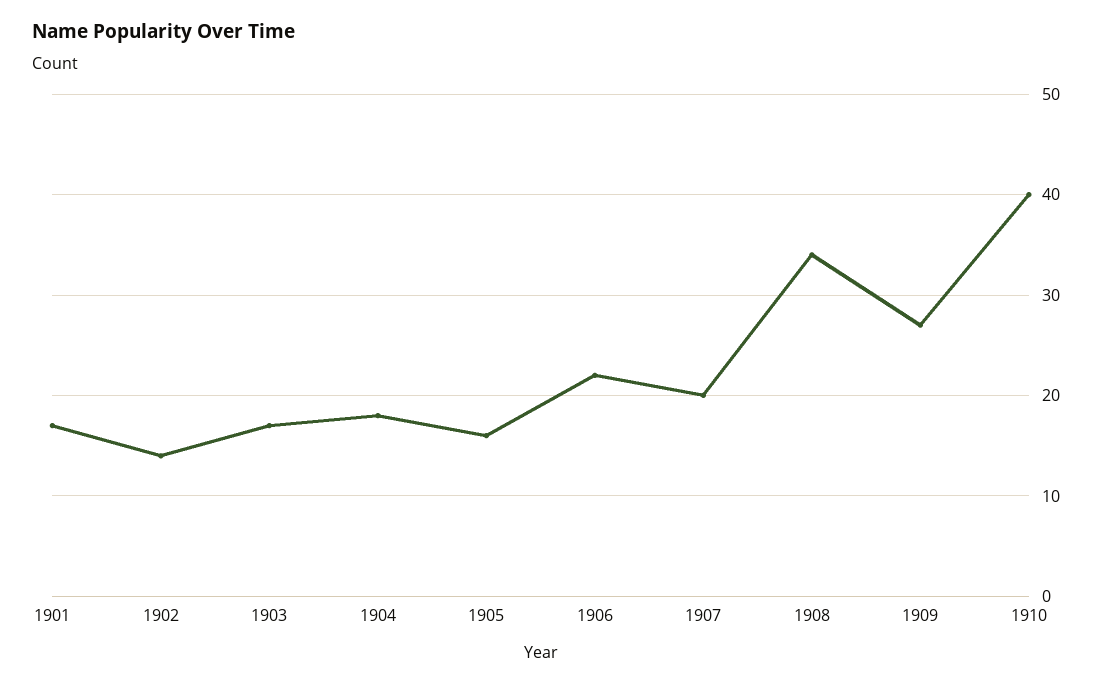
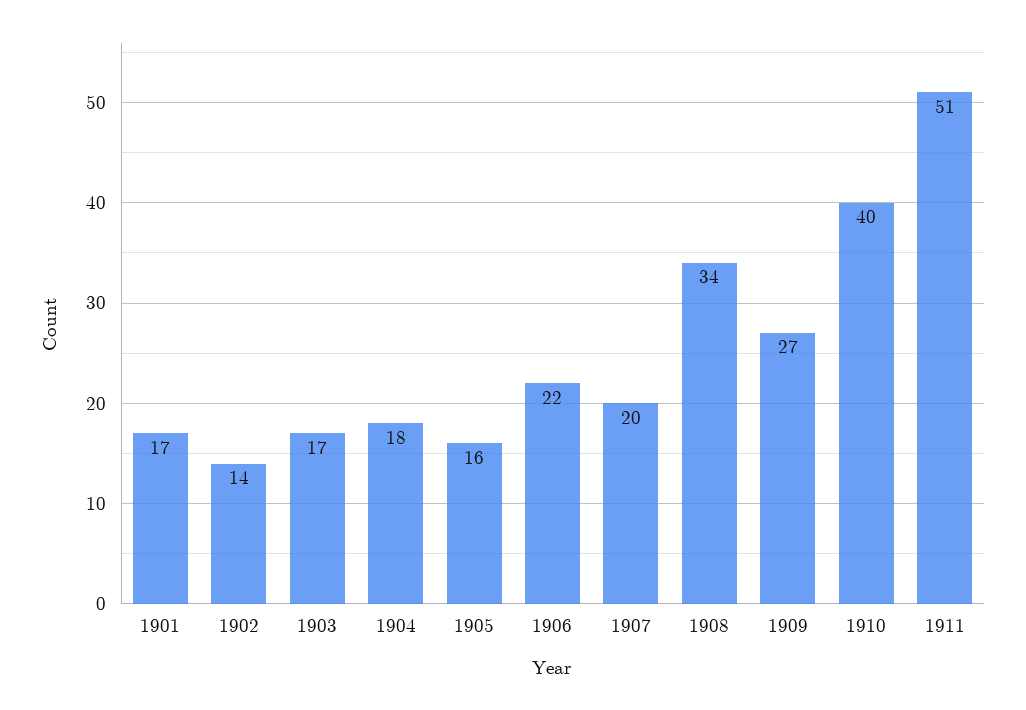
1911: none -> 51

